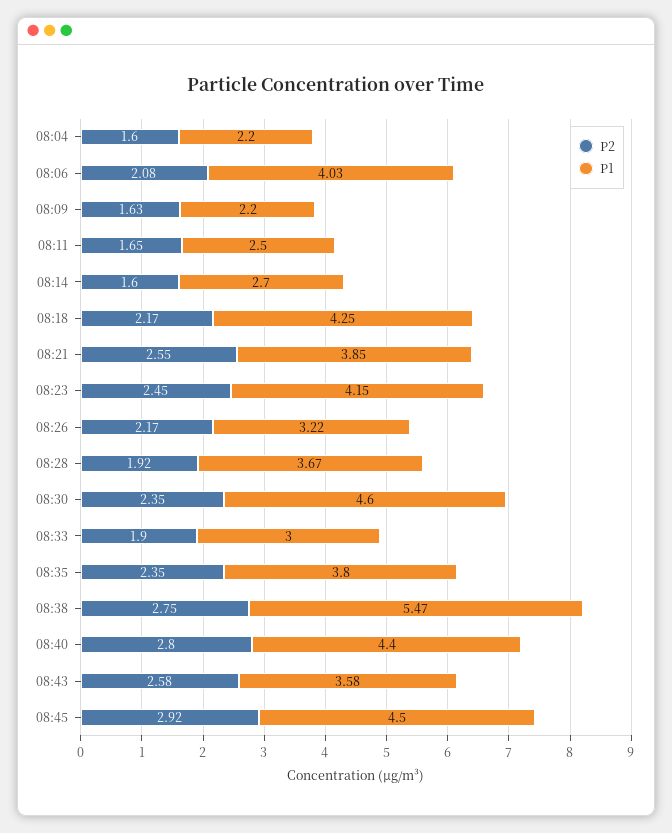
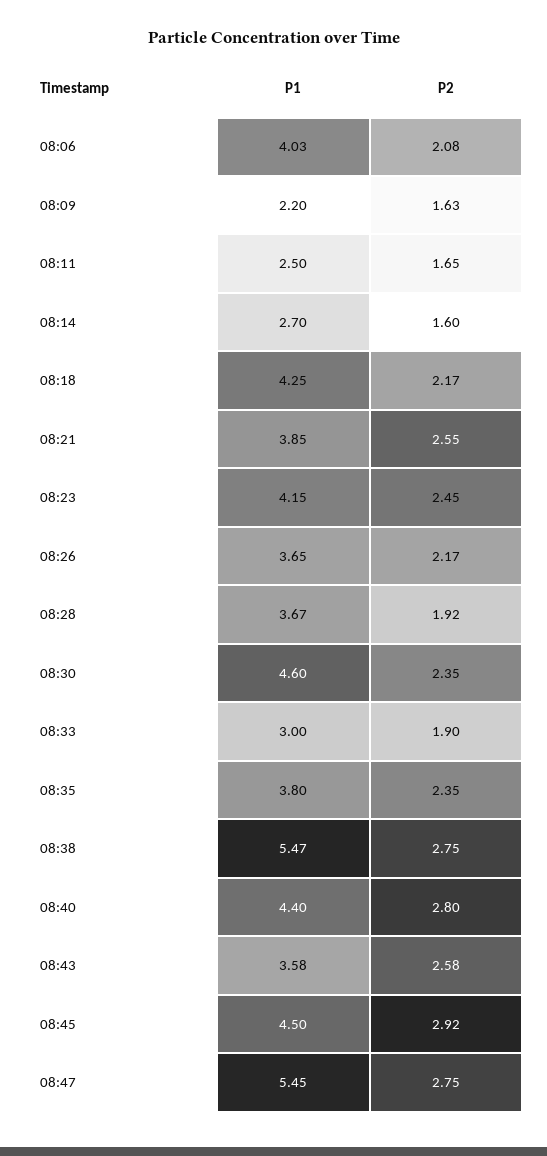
P2, 08:04: 1.6 -> none
P1, 08:04: 2.2 -> none
P1, 08:26: 3.22 -> 3.65
P1, 08:47: none -> 5.45
P2, 08:47: none -> 2.75

